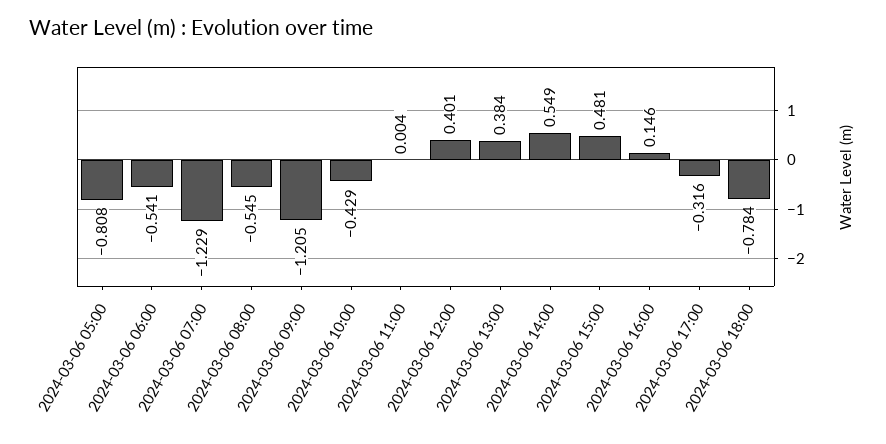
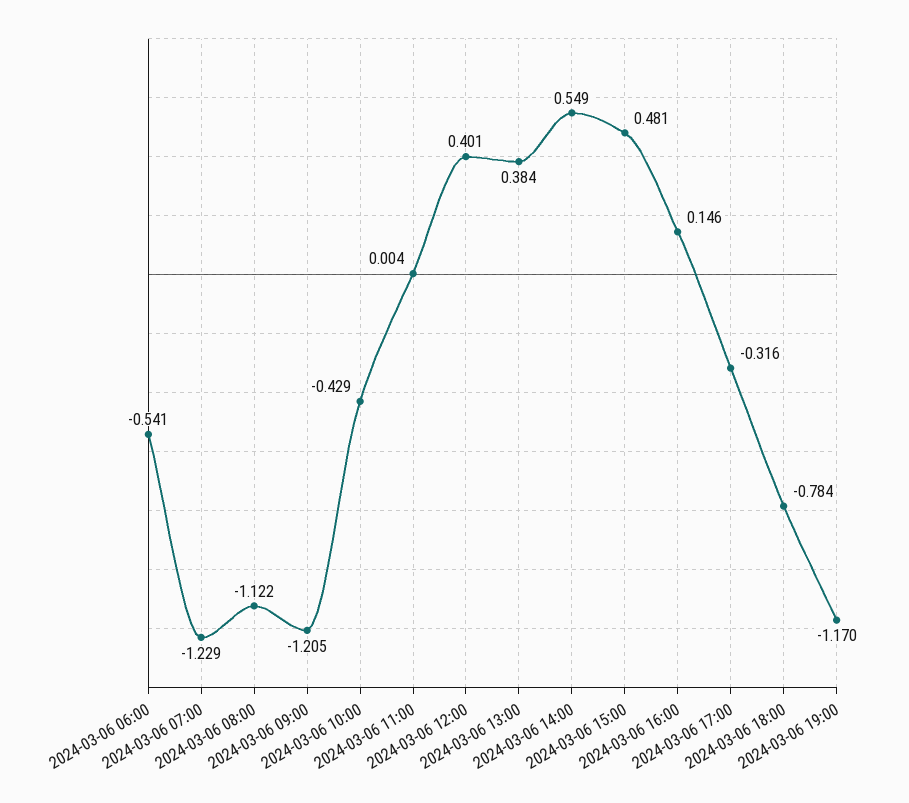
2024-03-06 05:00: -0.808 -> none
2024-03-06 08:00: -0.545 -> -1.122
2024-03-06 19:00: none -> -1.17

